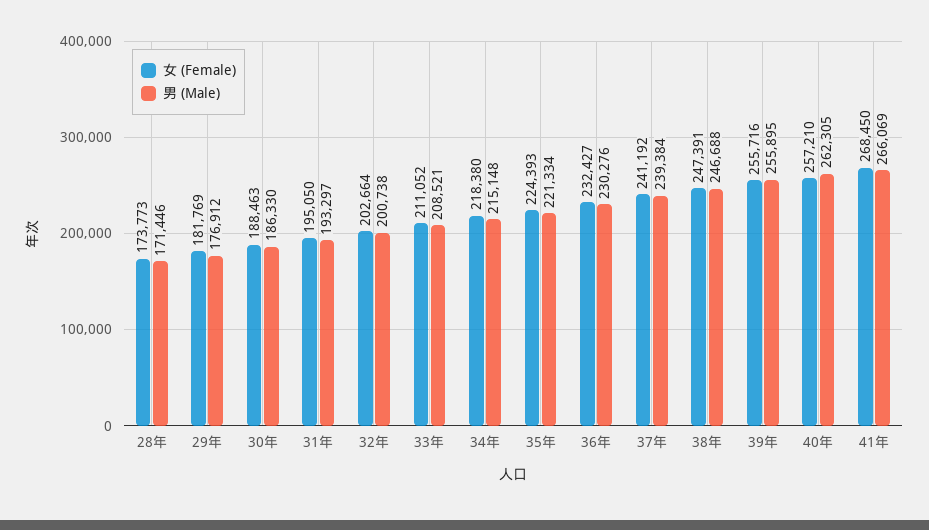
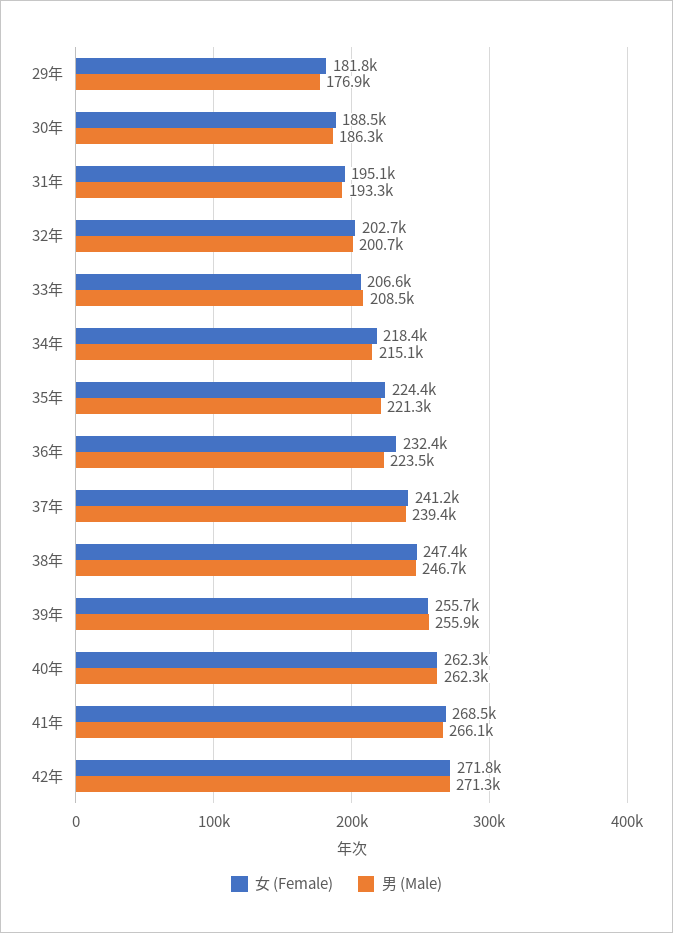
女 (Female), 28年: 173773 -> none
男 (Male), 28年: 171446 -> none
女 (Female), 33年: 211052 -> 206600
男 (Male), 36年: 230276 -> 223500
女 (Female), 40年: 257210 -> 262300
女 (Female), 42年: none -> 271800
男 (Male), 42年: none -> 271300

